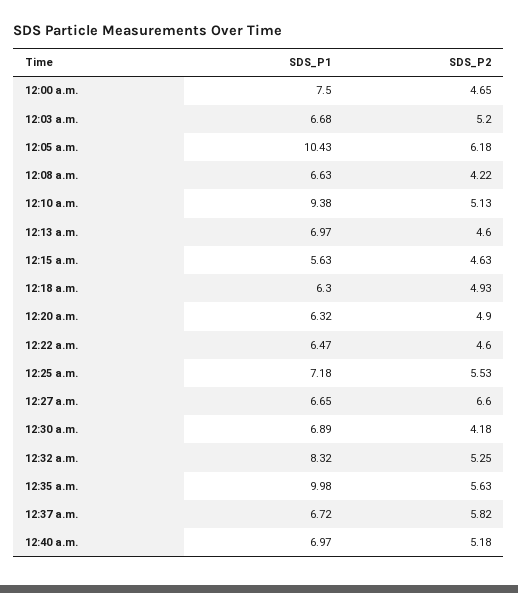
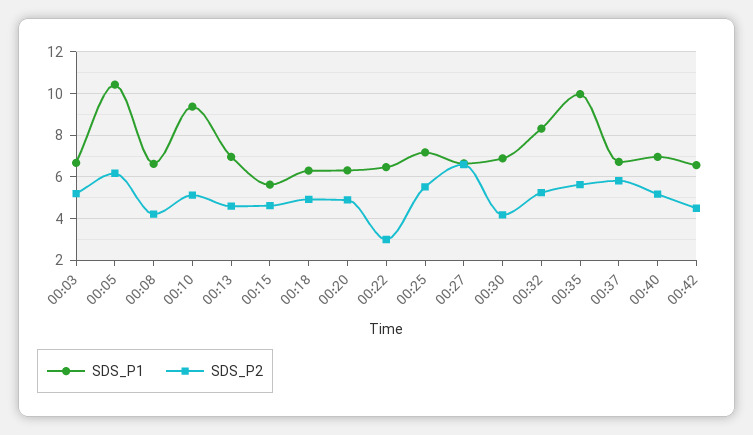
SDS_P1, 12:00 a.m.: 7.5 -> none
SDS_P2, 12:00 a.m.: 4.65 -> none
SDS_P2, 12:22 a.m.: 4.6 -> 3
SDS_P1, 00:42: none -> 6.5
SDS_P2, 00:42: none -> 4.5

